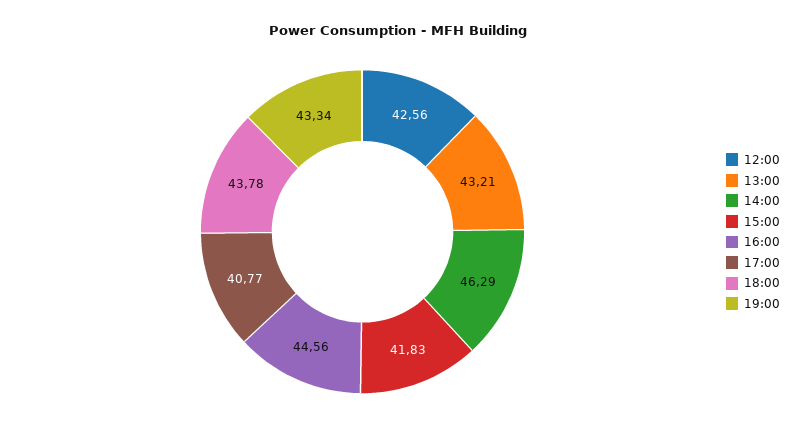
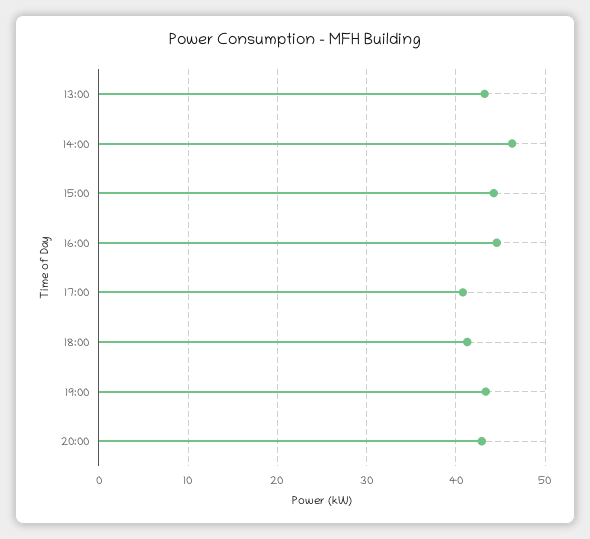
12:00: 42.56 -> none
15:00: 41.83 -> 44
18:00: 43.78 -> 41
20:00: none -> 43

